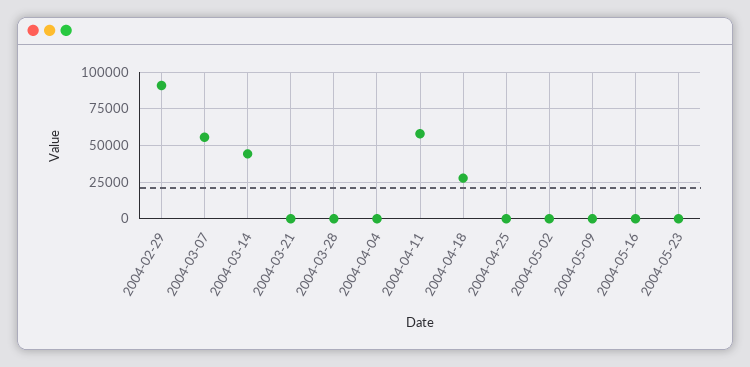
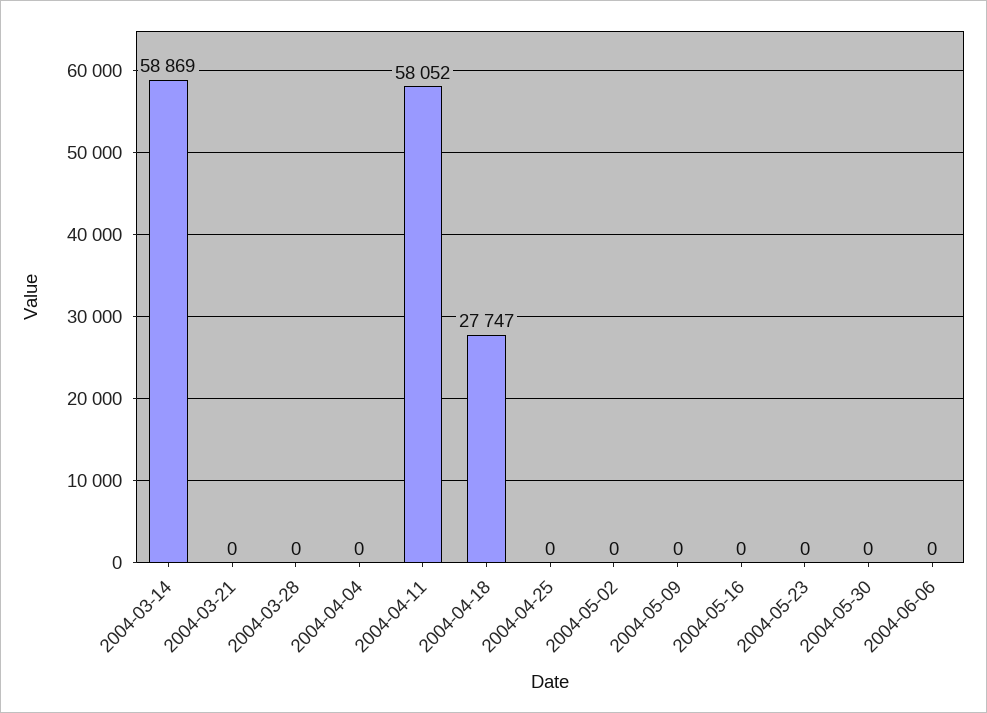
2004-02-29: 90000 -> none
2004-03-07: 55000 -> none
2004-03-14: 45000 -> 58869
2004-05-30: none -> 0
2004-06-06: none -> 0

